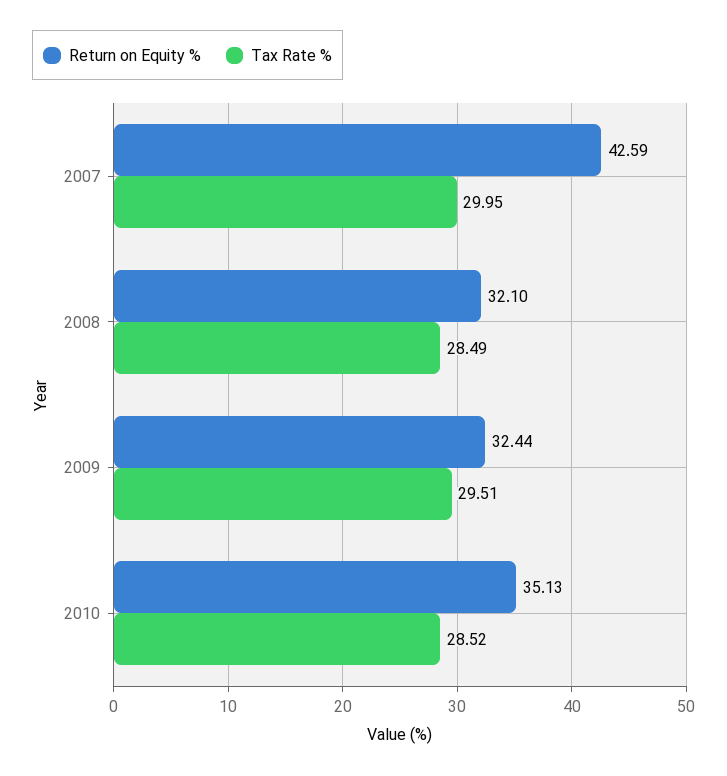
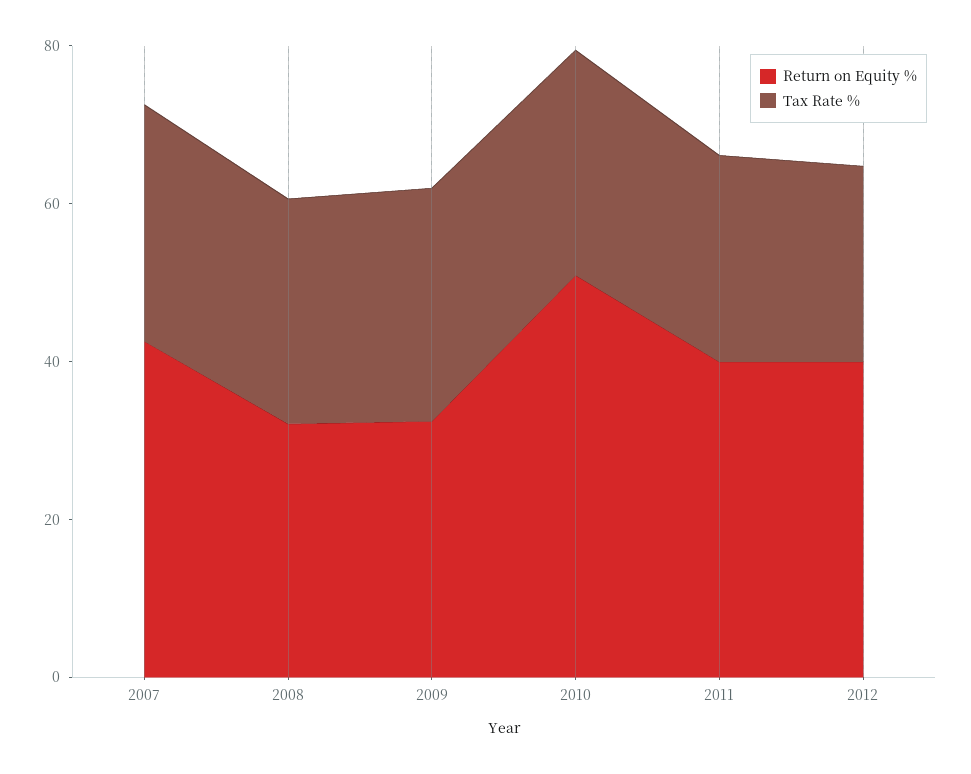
Return on Equity %, 2010: 35.13 -> 50
Return on Equity %, 2011: none -> 40
Tax Rate %, 2011: none -> 25
Return on Equity %, 2012: none -> 40
Tax Rate %, 2012: none -> 25

